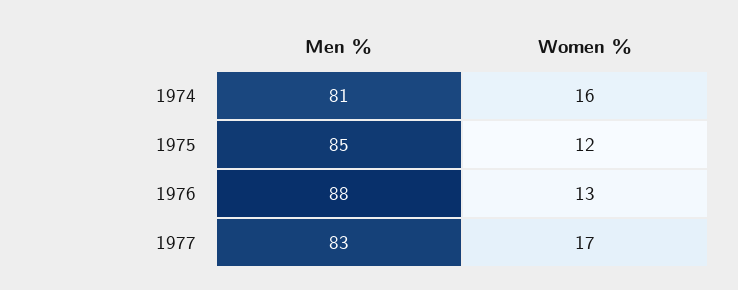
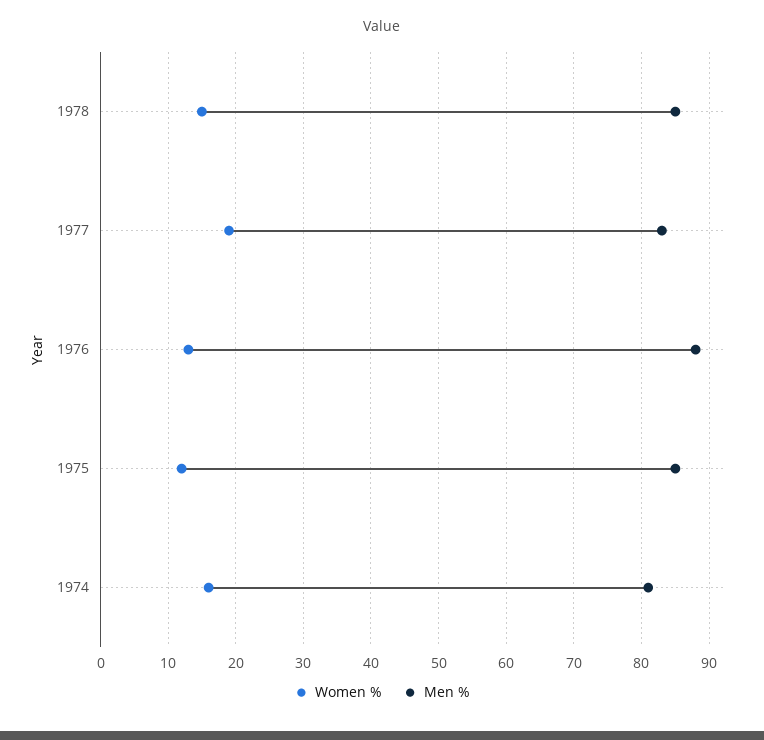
Women %, 1977: 17 -> 19
Women %, 1978: none -> 15
Men %, 1978: none -> 85

